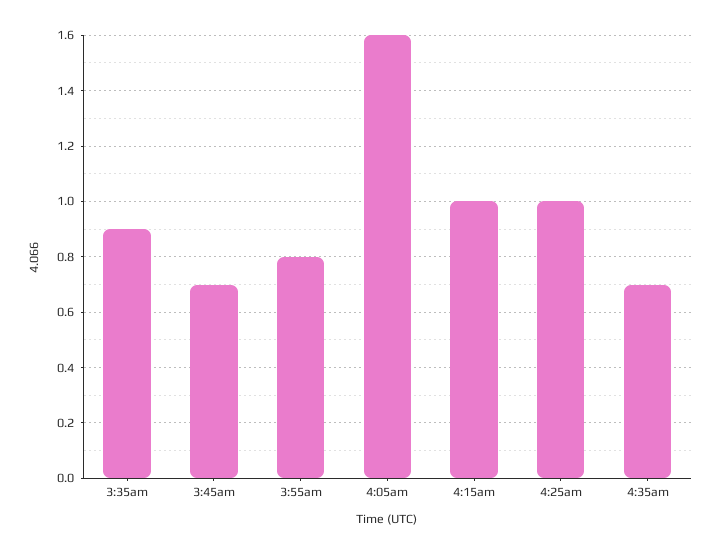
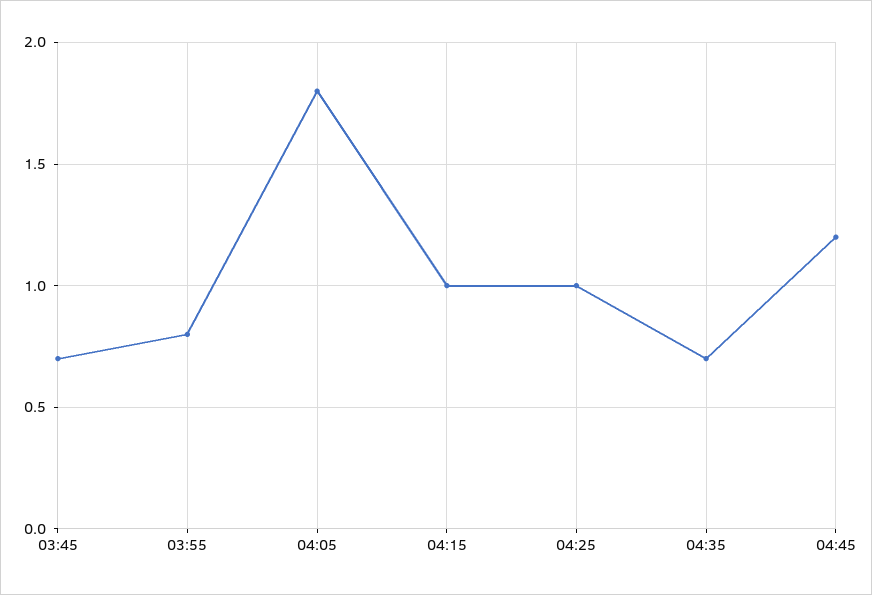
3:35am: 0.9 -> none
4:05am: 1.6 -> 1.8
04:45: none -> 1.2

